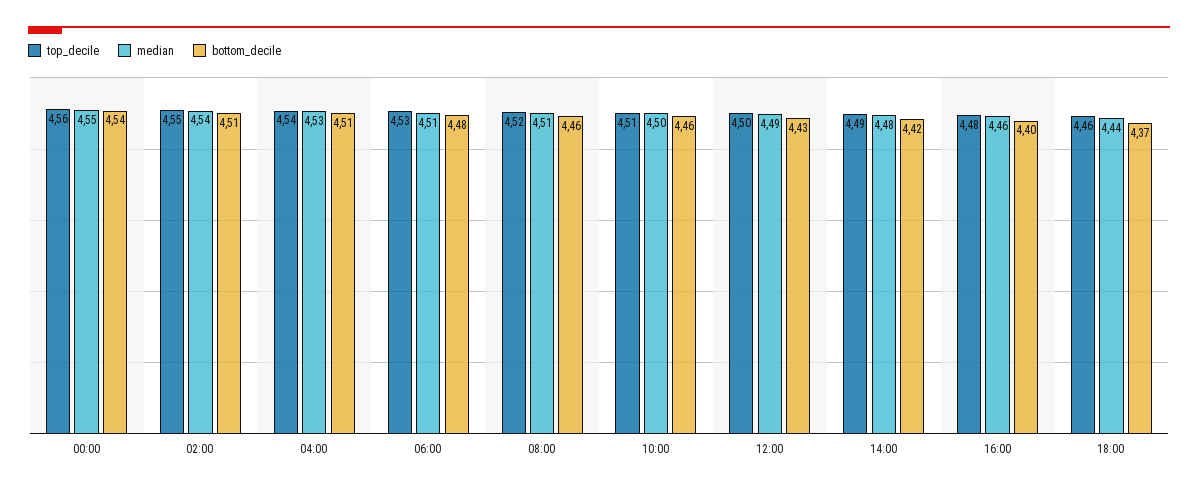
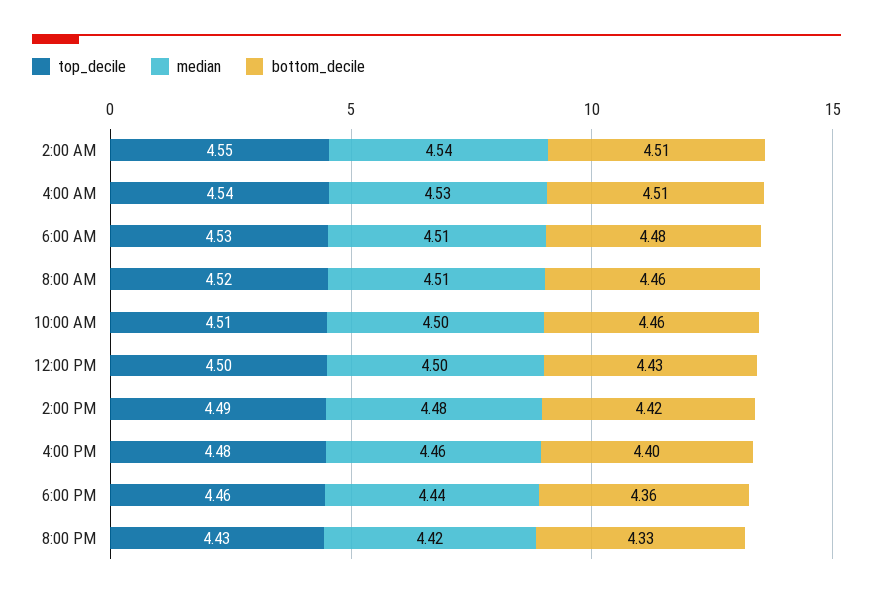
top_decile, 00:00: 4.56 -> none
median, 00:00: 4.55 -> none
bottom_decile, 00:00: 4.54 -> none
median, 12:00: 4.49 -> 4.5
bottom_decile, 18:00: 4.37 -> 4.36
top_decile, 8:00 PM: none -> 4.43
median, 8:00 PM: none -> 4.42
bottom_decile, 8:00 PM: none -> 4.33

